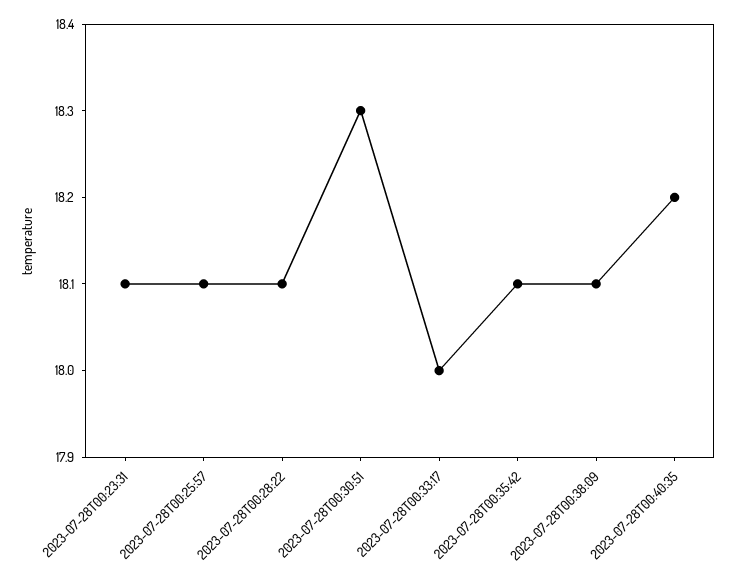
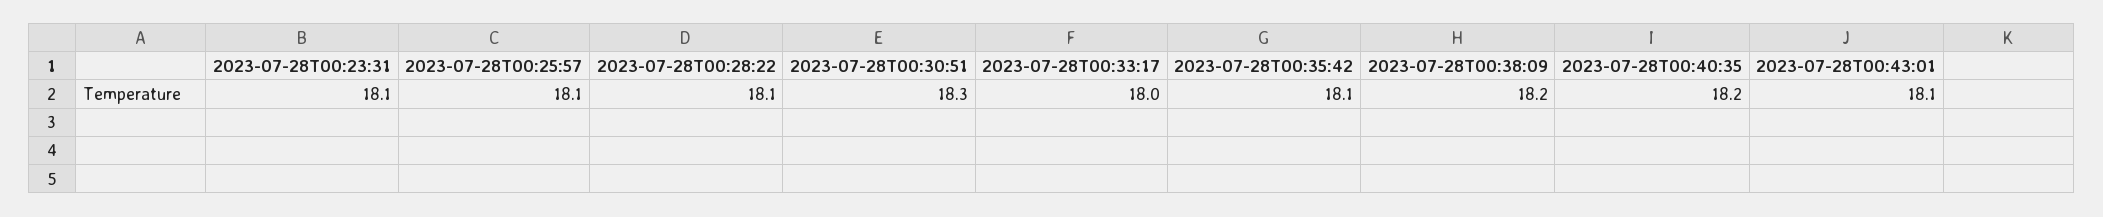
2023-07-28T00:38:09: 18.1 -> 18.2
2023-07-28T00:43:01: none -> 18.1

